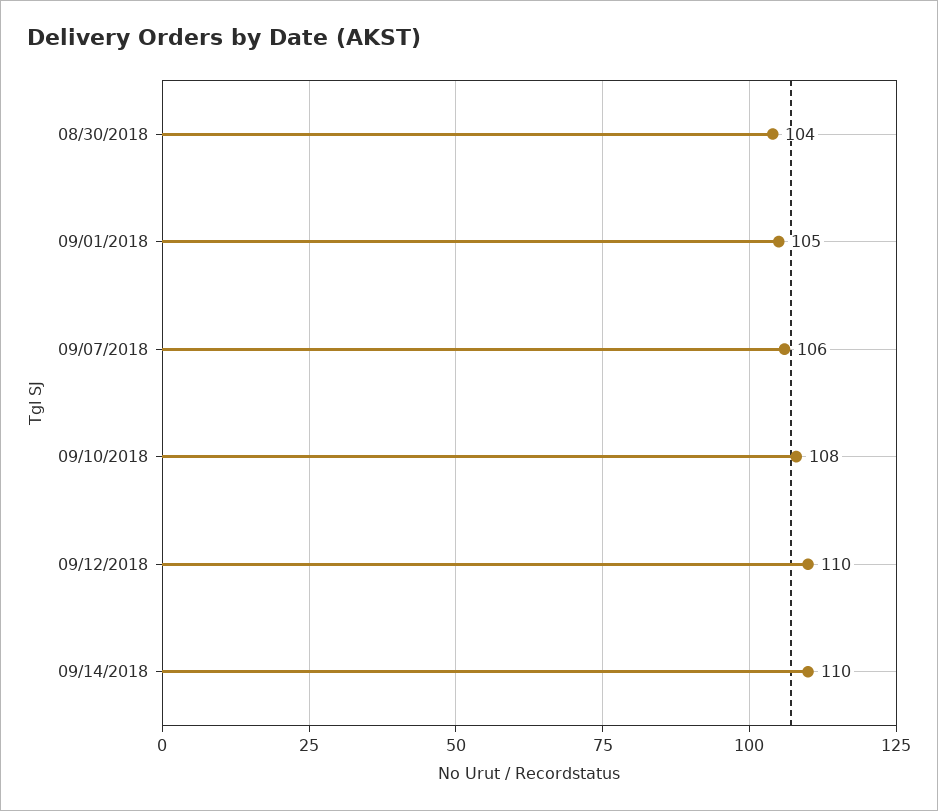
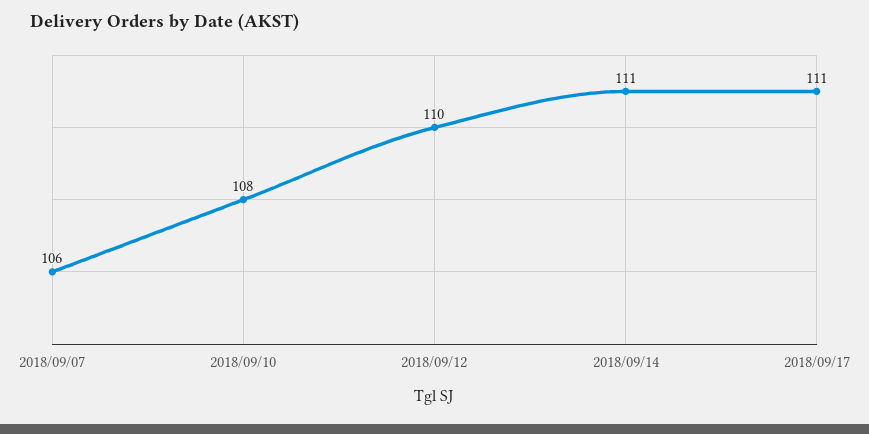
08/30/2018: 104 -> none
09/01/2018: 105 -> none
09/14/2018: 110 -> 111
2018/09/17: none -> 111

